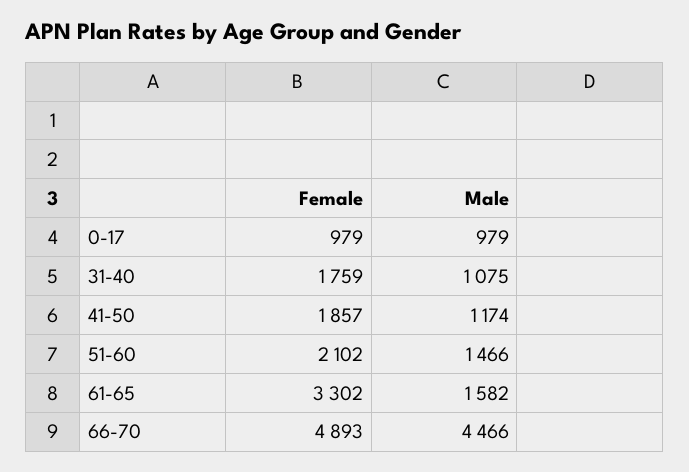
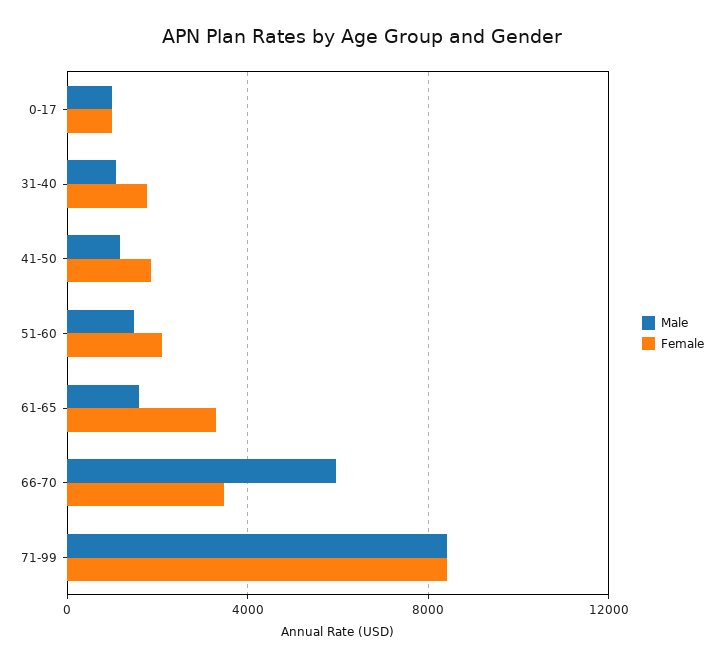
Female, 66-70: 4893 -> 3500
Male, 66-70: 4466 -> 6000
Male, 71-99: none -> 8500
Female, 71-99: none -> 8500

